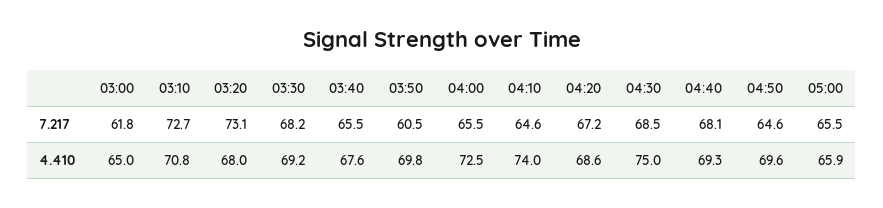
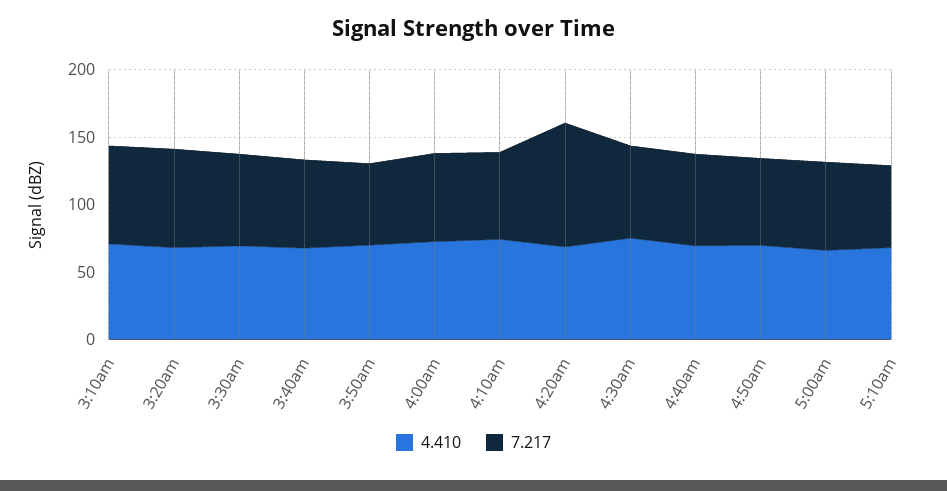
7.217, 03:00: 61.8 -> none
7.217, 04:20: 67.2 -> 90
4.410, 03:00: 65 -> none
4.410, 5:10am: none -> 70
7.217, 5:10am: none -> 60

